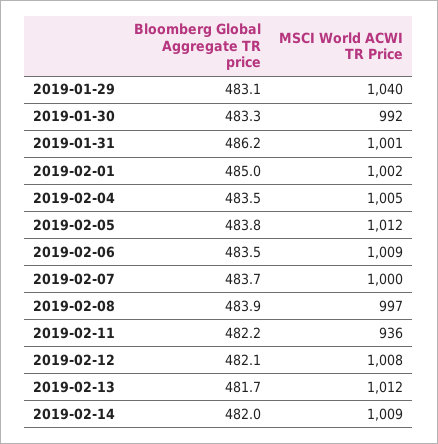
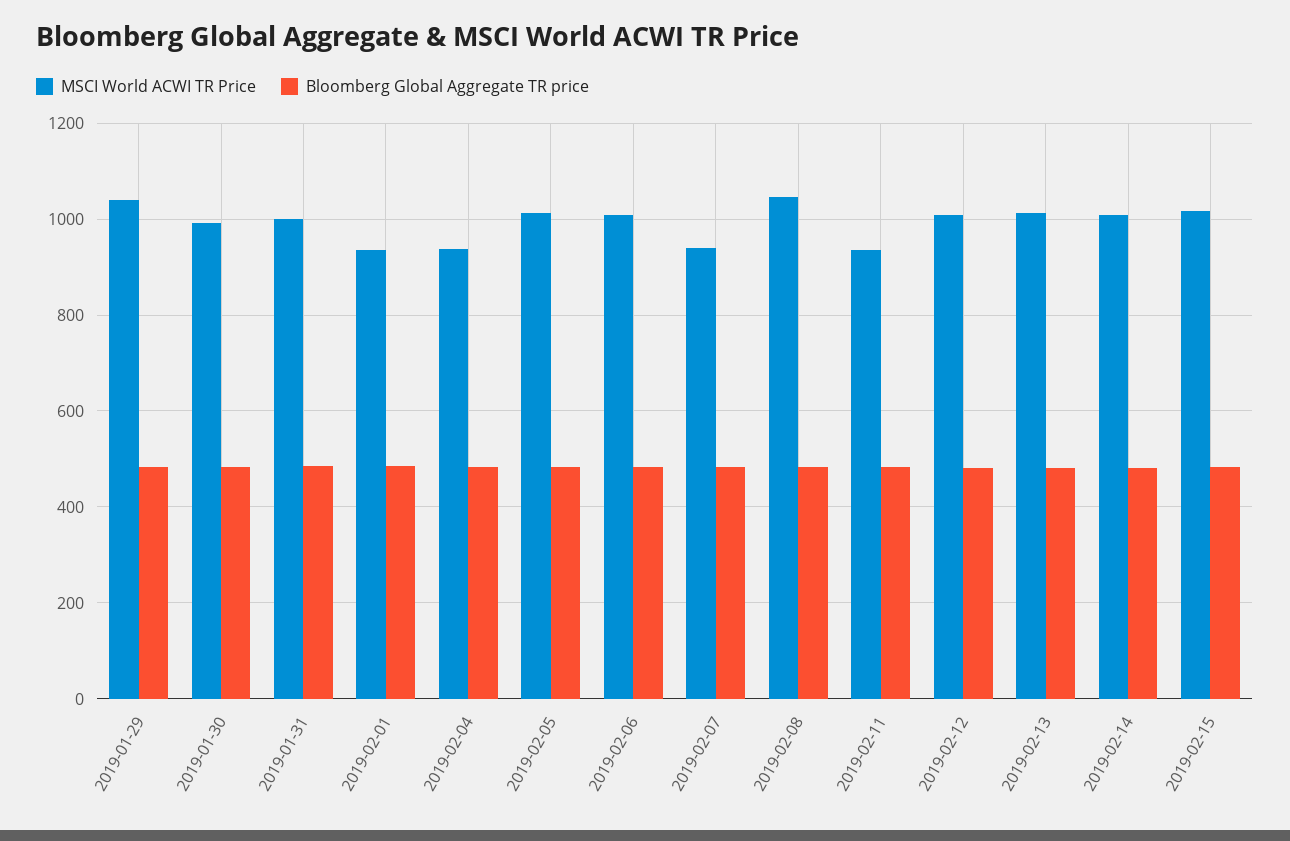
MSCI World ACWI TR Price, 2019-02-01: 1002 -> 940
MSCI World ACWI TR Price, 2019-02-04: 1005 -> 940
MSCI World ACWI TR Price, 2019-02-07: 1000 -> 940
MSCI World ACWI TR Price, 2019-02-08: 997 -> 1040
MSCI World ACWI TR Price, 2019-02-15: none -> 1020
Bloomberg Global Aggregate TR price, 2019-02-15: none -> 480

